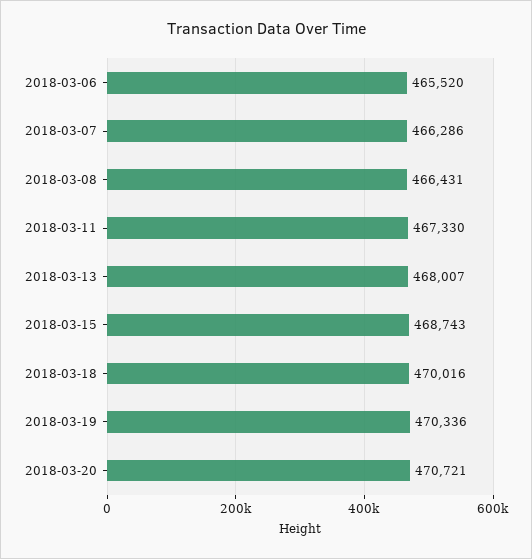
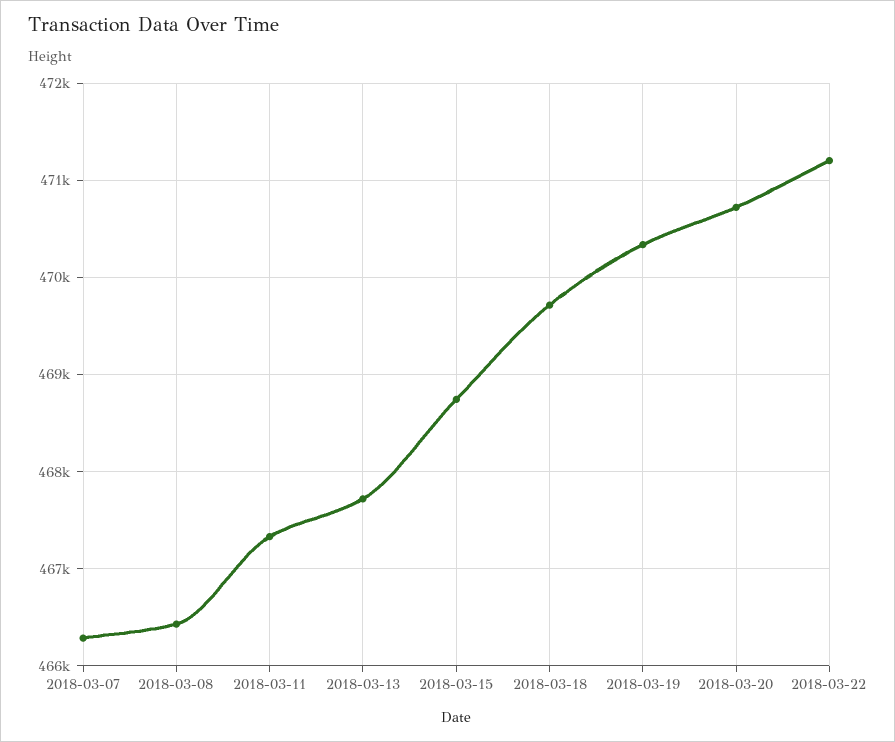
2018-03-06: 465520 -> none
2018-03-13: 468007 -> 467700
2018-03-18: 470016 -> 469700
2018-03-22: none -> 471200

